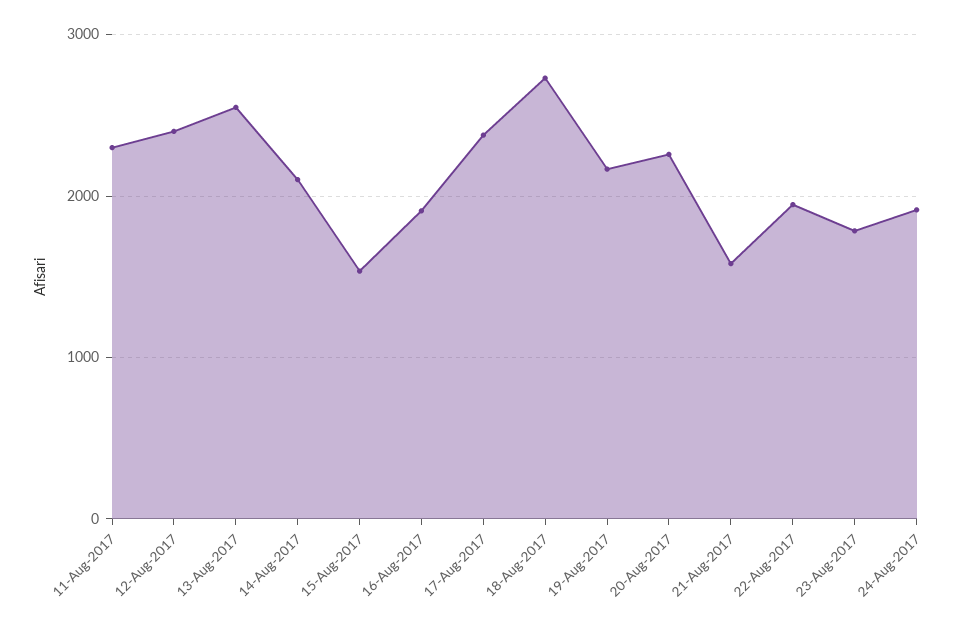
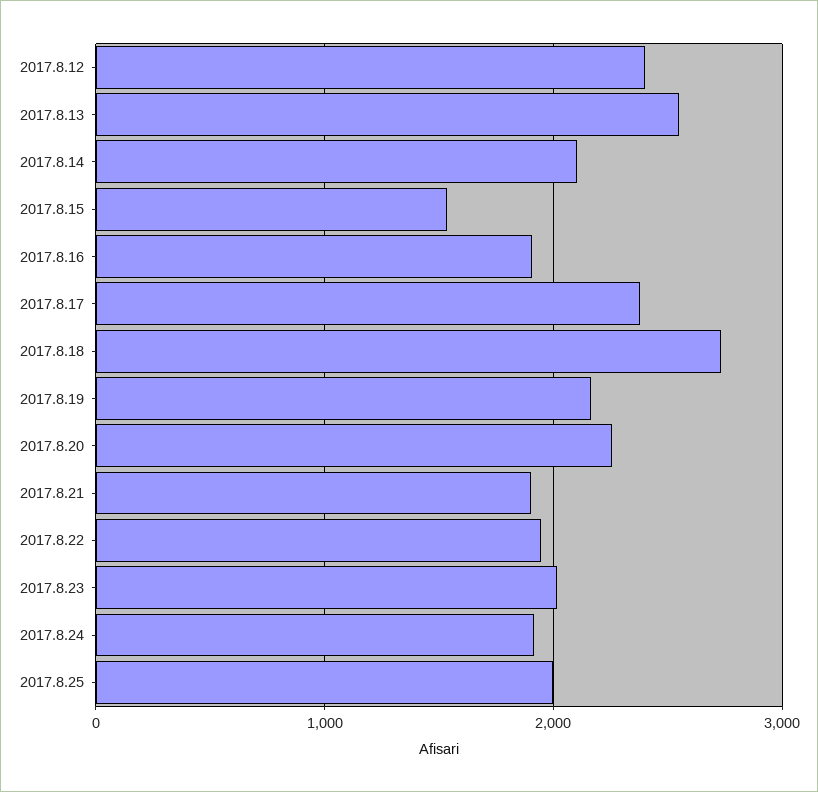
11-Aug-2017: 2300 -> none
21-Aug-2017: 1600 -> 1900
23-Aug-2017: 1800 -> 2000
2017.8.25: none -> 2000

